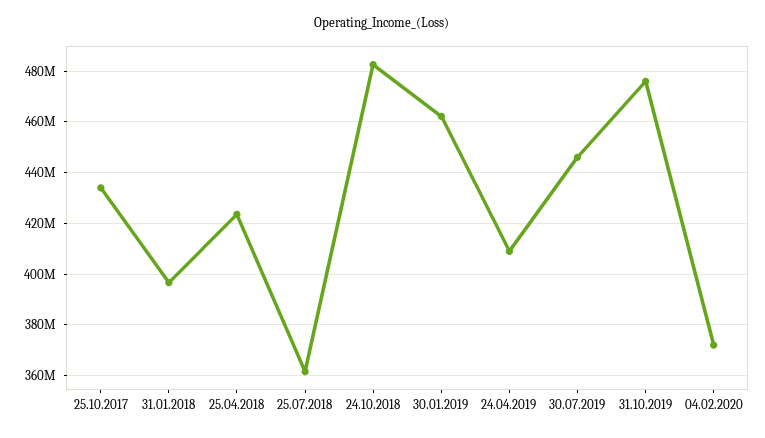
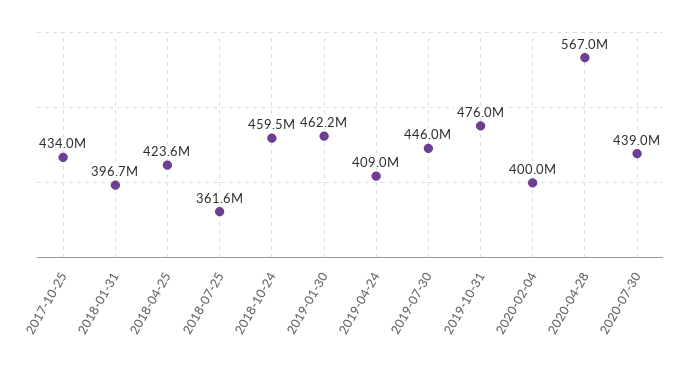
24.10.2018: 482500000 -> 459500000
04.02.2020: 372500000 -> 400000000
2020-04-28: none -> 567000000
2020-07-30: none -> 439000000

